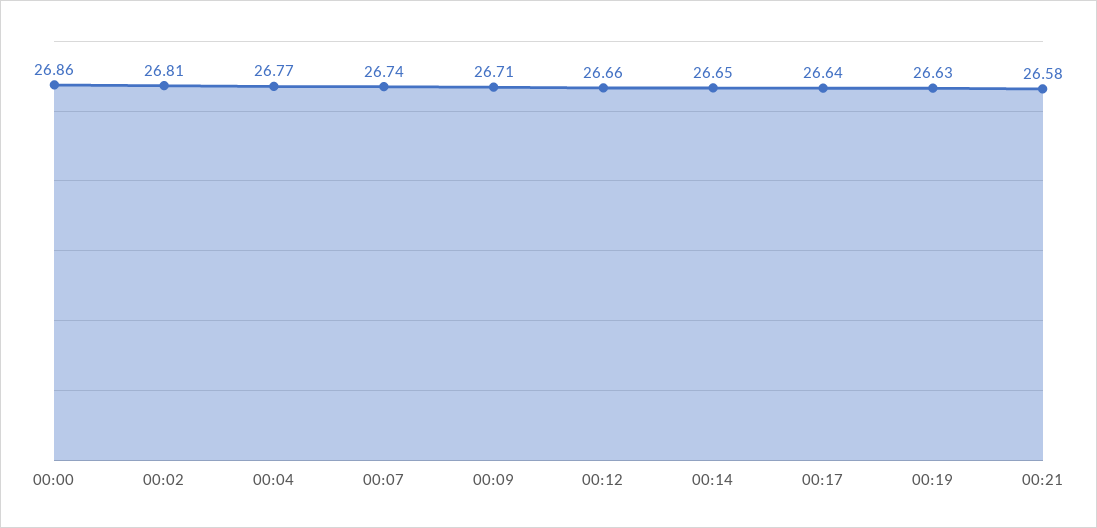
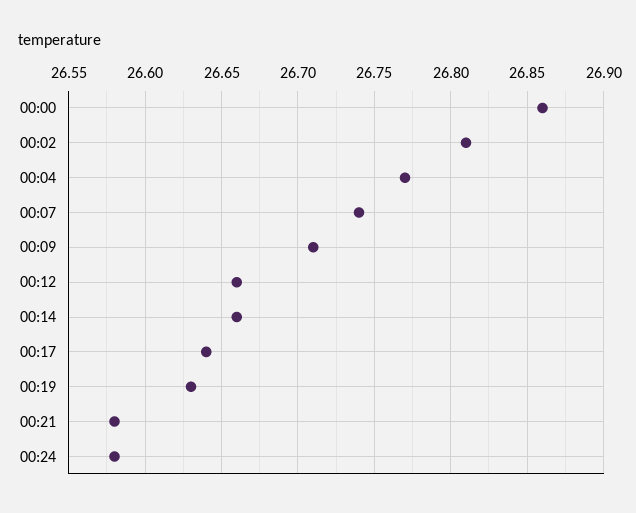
00:14: 26.65 -> 26.66
00:24: none -> 26.58

